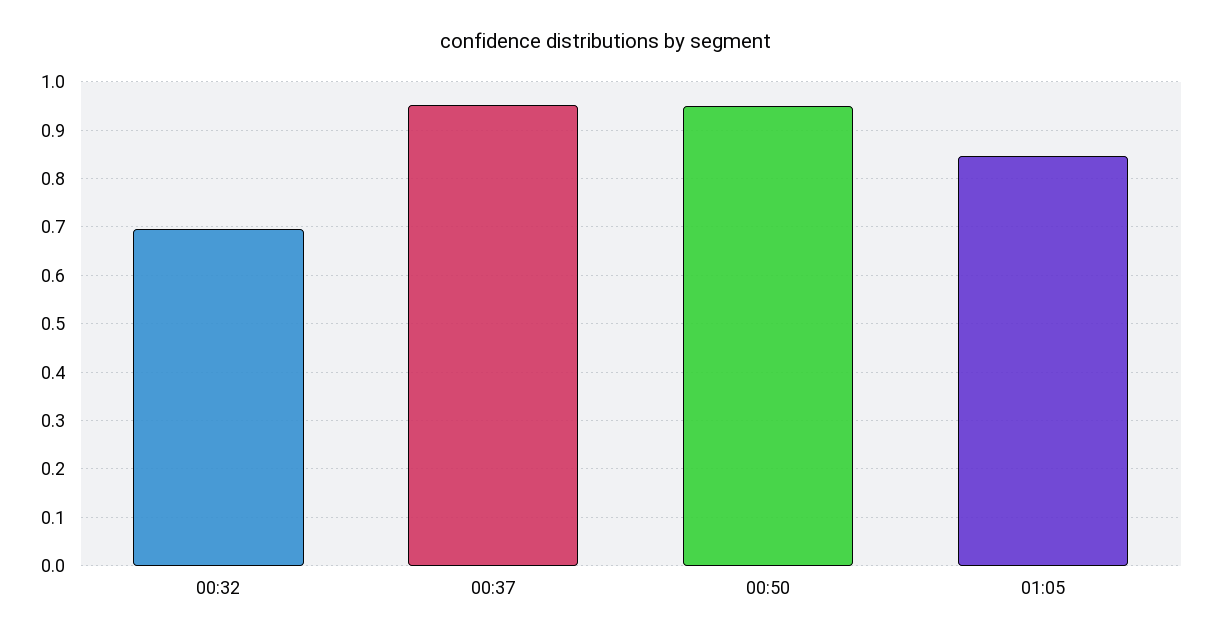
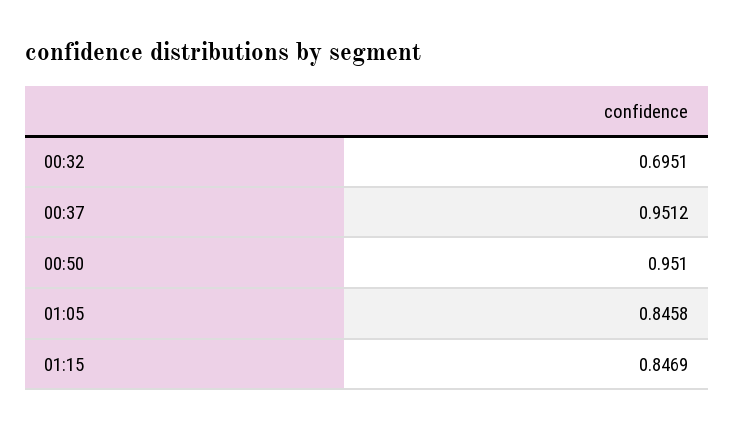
01:15: none -> 0.8469

